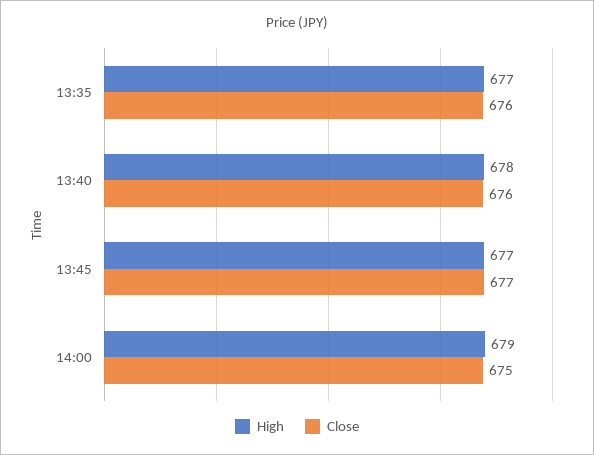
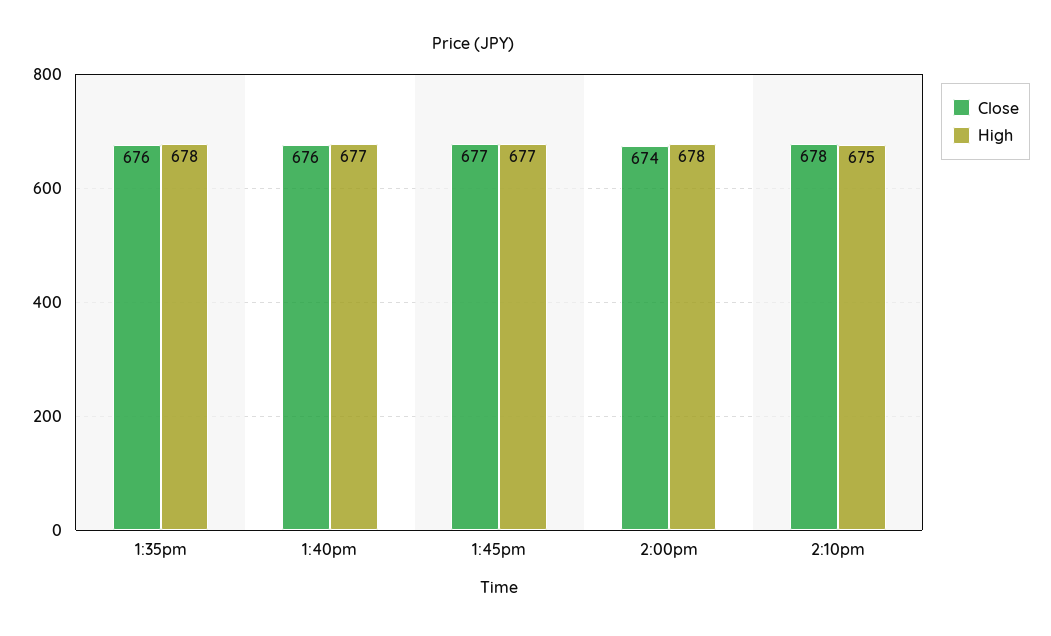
High, 13:35: 677 -> 678
High, 13:40: 678 -> 677
High, 14:00: 679 -> 678
Close, 14:00: 675 -> 674
Close, 2:10pm: none -> 678
High, 2:10pm: none -> 675

